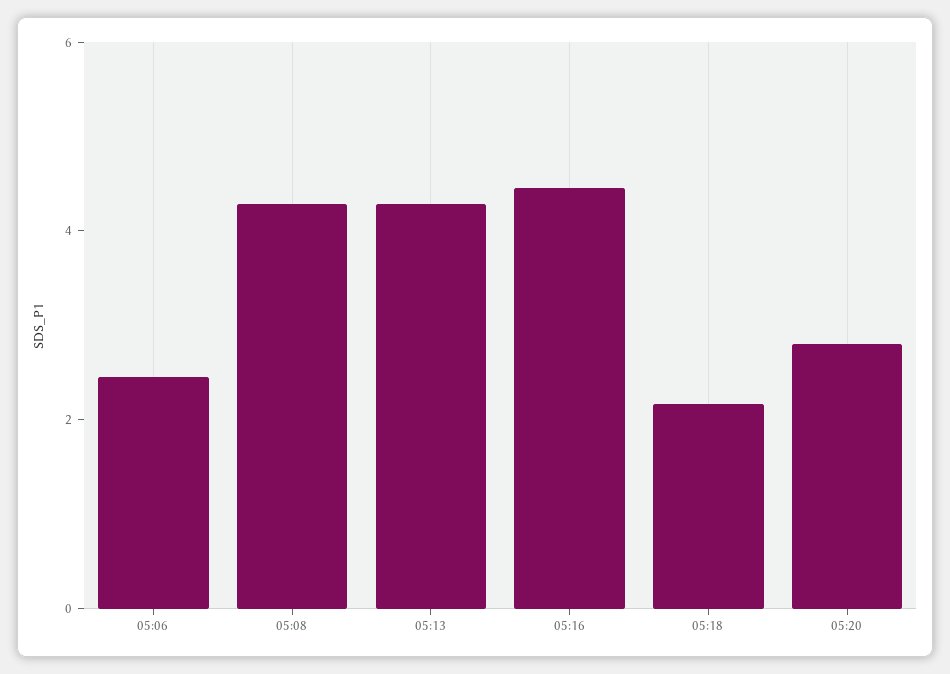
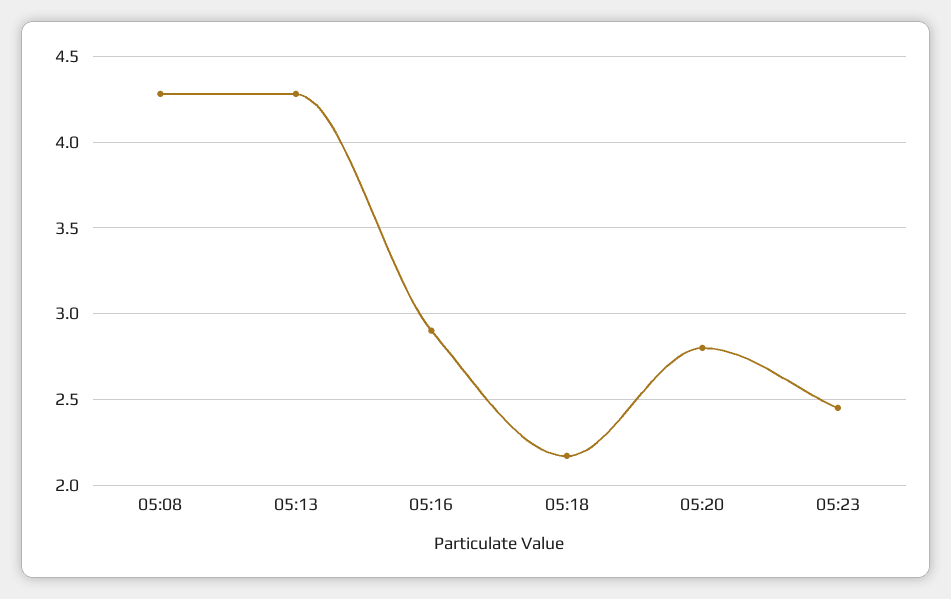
05:06: 2.5 -> none
05:16: 4.5 -> 2.9
05:23: none -> 2.45

